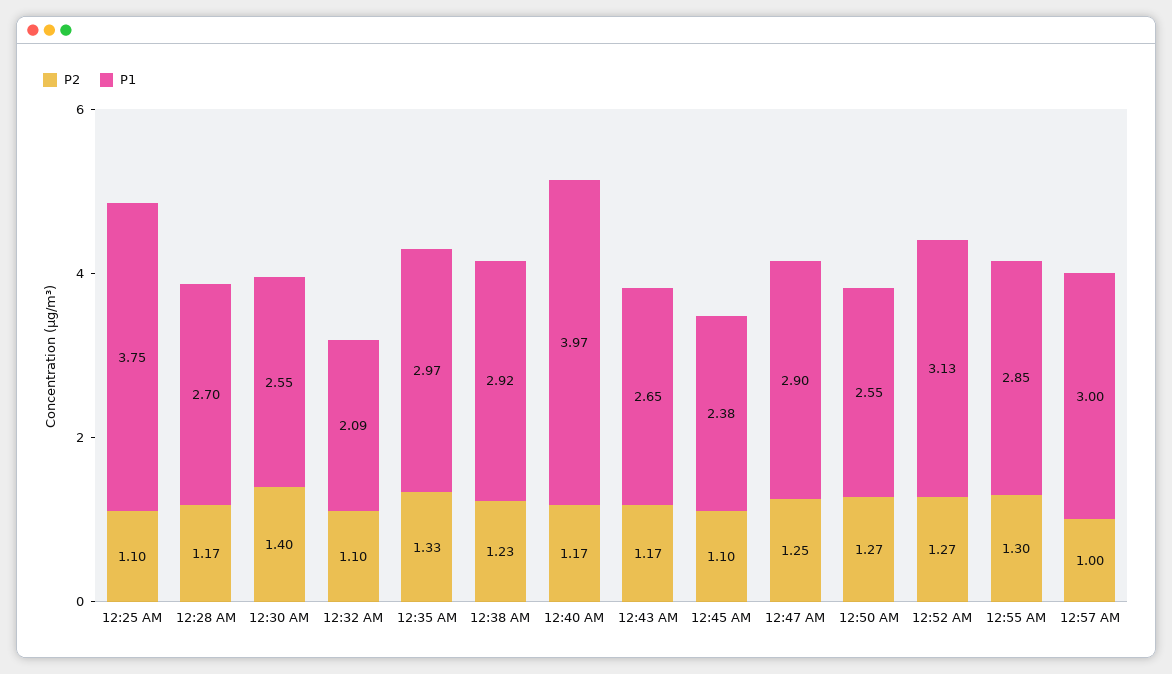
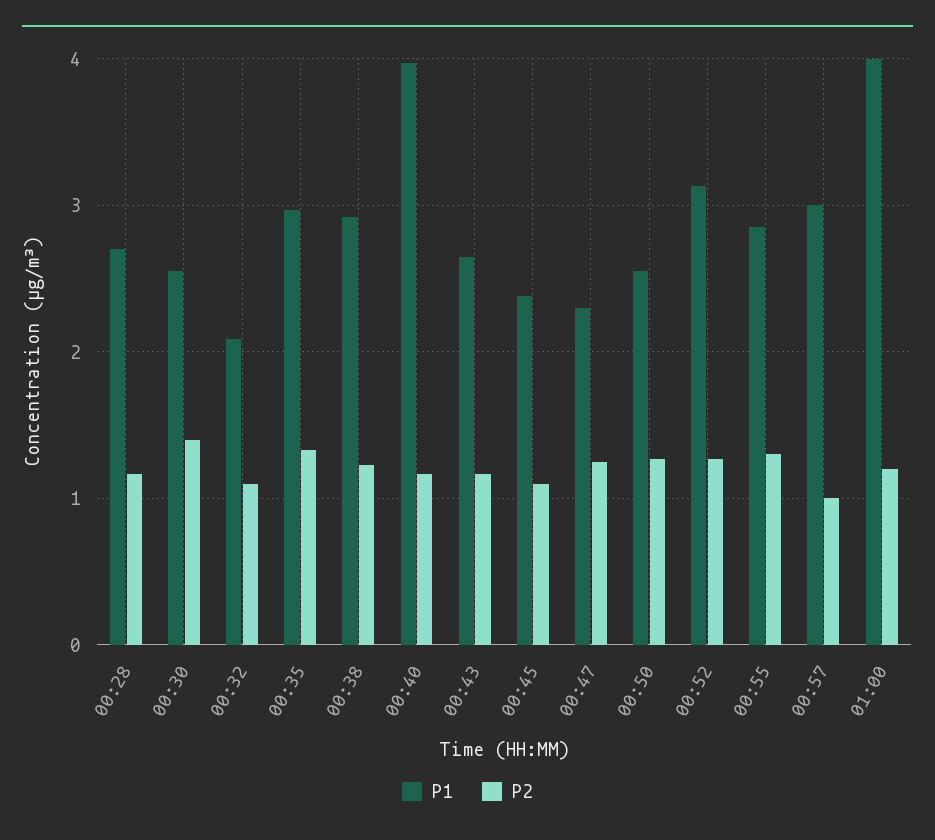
P2, 12:25 AM: 1.1 -> none
P1, 12:25 AM: 3.75 -> none
P1, 12:47 AM: 2.9 -> 2.3
P1, 01:00: none -> 4
P2, 01:00: none -> 1.2

